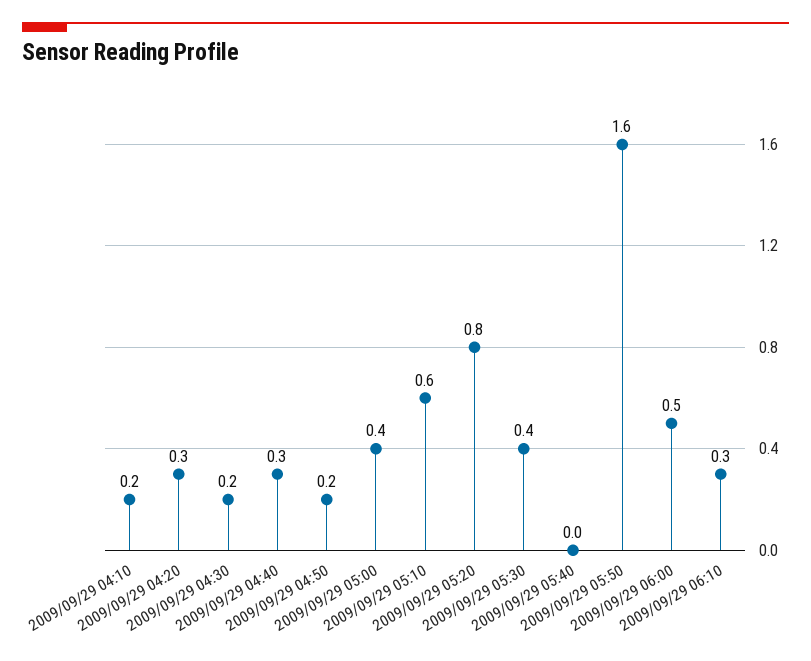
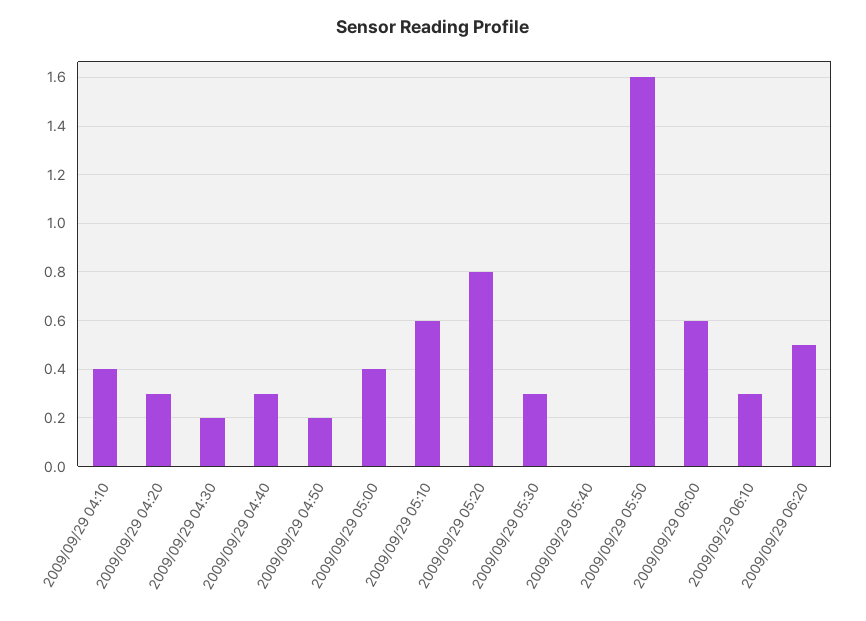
2009/09/29 04:10: 0.2 -> 0.4
2009/09/29 05:30: 0.4 -> 0.3
2009/09/29 06:00: 0.5 -> 0.6
2009/09/29 06:20: none -> 0.5

